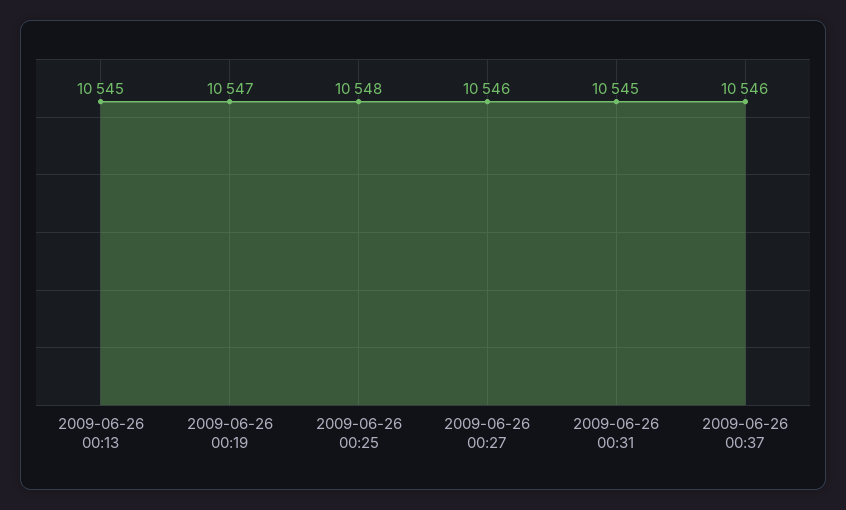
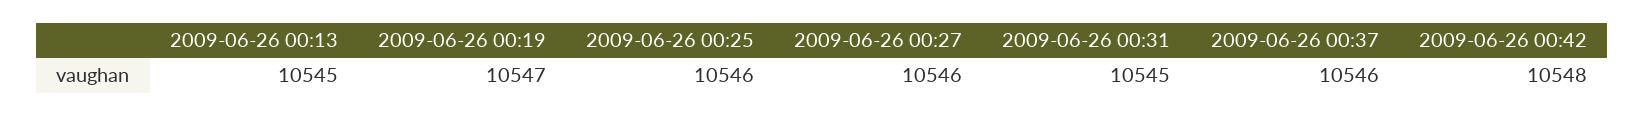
2009-06-26 00:25: 10548 -> 10546
2009-06-26 00:42: none -> 10548

